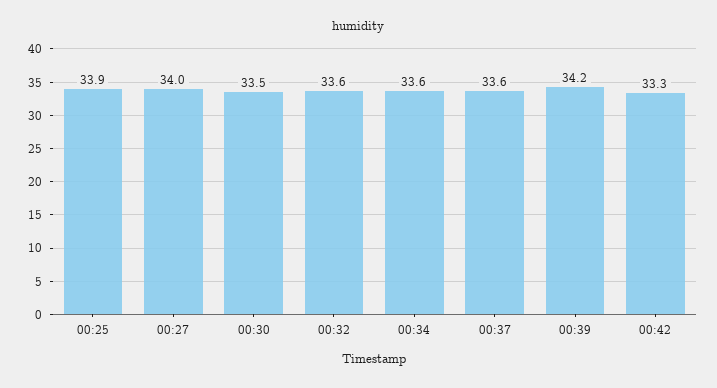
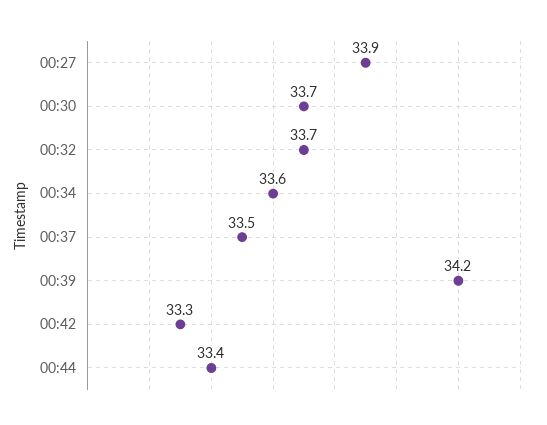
00:25: 33.9 -> none
00:27: 34 -> 33.9
00:30: 33.5 -> 33.7
00:32: 33.6 -> 33.7
00:37: 33.6 -> 33.5
00:44: none -> 33.4

